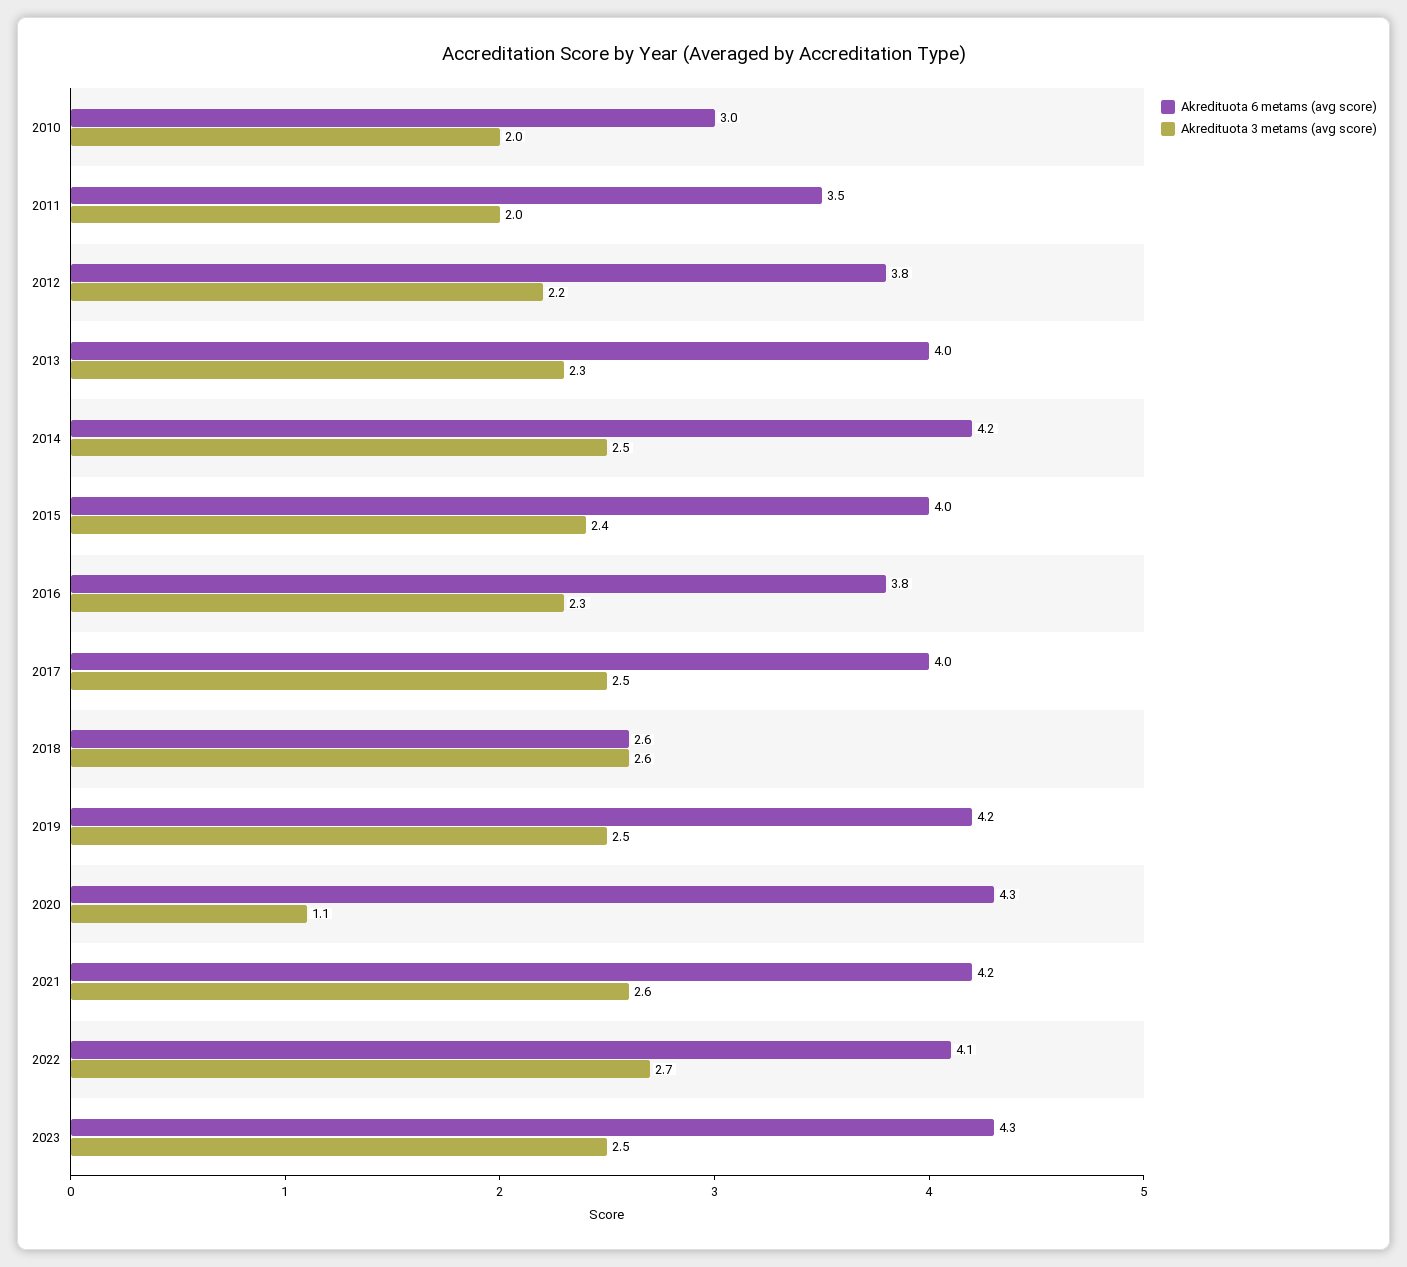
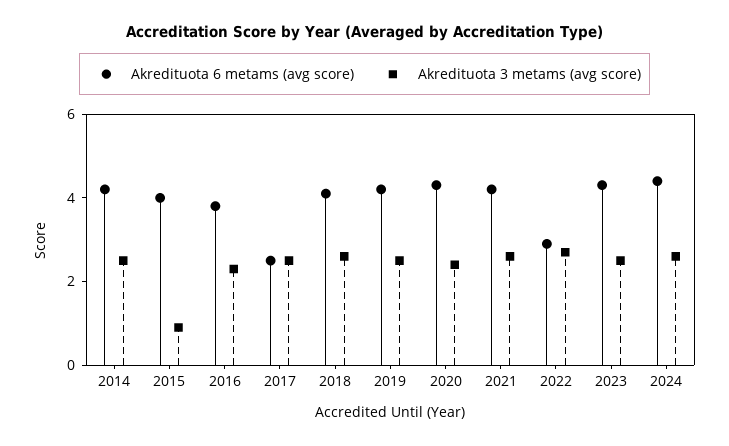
Akredituota 6 metams (avg score), 2010: 3 -> none
Akredituota 3 metams (avg score), 2010: 2 -> none
Akredituota 6 metams (avg score), 2011: 3.5 -> none
Akredituota 3 metams (avg score), 2011: 2 -> none
Akredituota 6 metams (avg score), 2012: 3.8 -> none
Akredituota 3 metams (avg score), 2012: 2.2 -> none
Akredituota 6 metams (avg score), 2013: 4 -> none
Akredituota 3 metams (avg score), 2013: 2.3 -> none
Akredituota 3 metams (avg score), 2015: 2.4 -> 1
Akredituota 6 metams (avg score), 2017: 4 -> 2.5
Akredituota 6 metams (avg score), 2018: 2.6 -> 4
Akredituota 3 metams (avg score), 2020: 1.1 -> 2.5
Akredituota 6 metams (avg score), 2022: 4.1 -> 3
Akredituota 6 metams (avg score), 2024: none -> 4.5
Akredituota 3 metams (avg score), 2024: none -> 2.5

